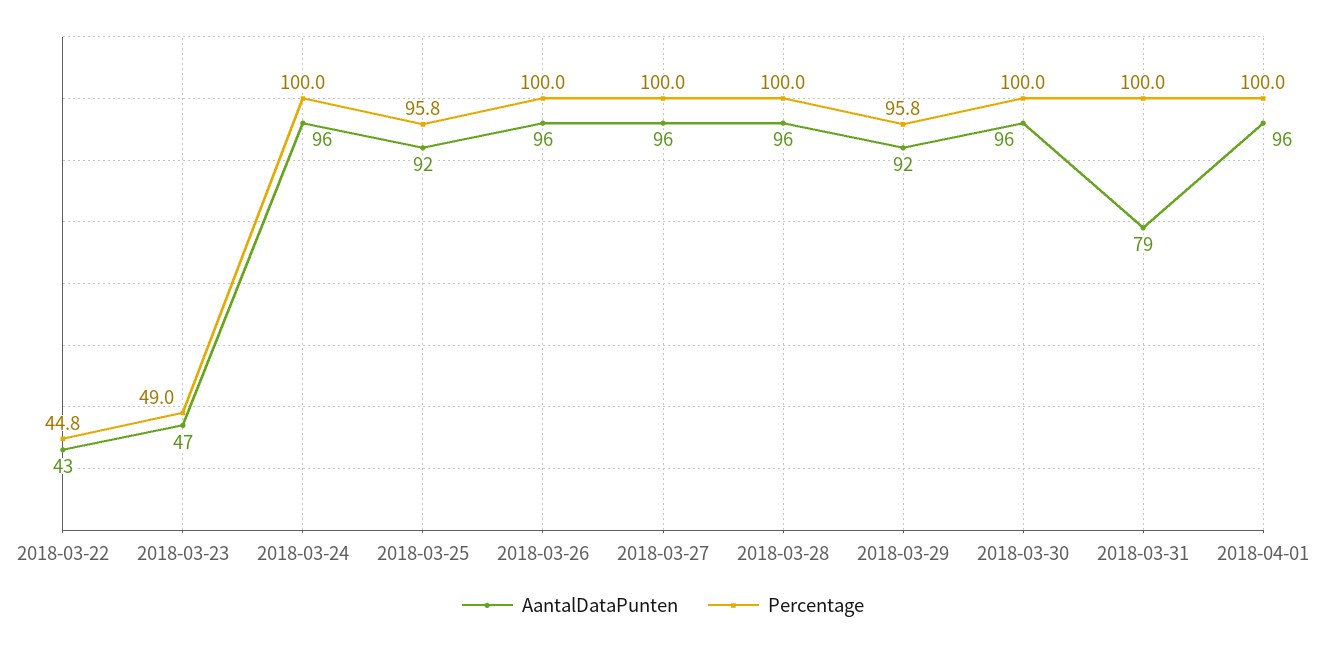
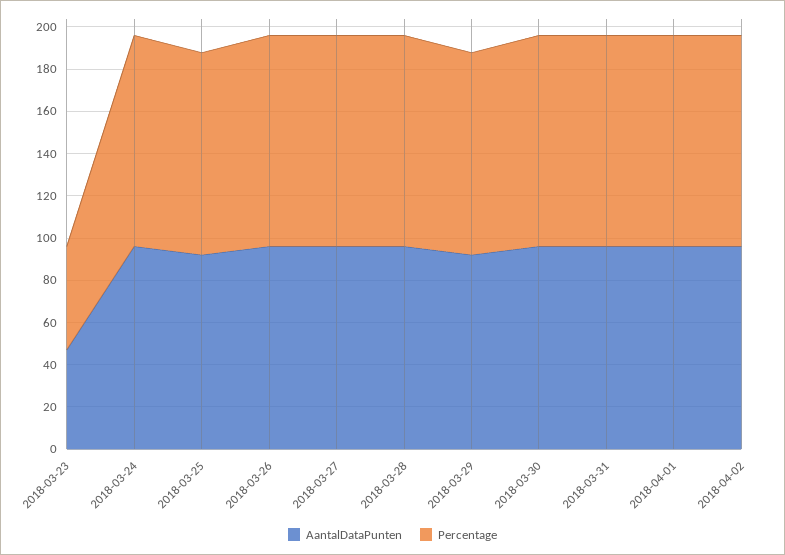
AantalDataPunten, 2018-03-22: 43 -> none
Percentage, 2018-03-22: 44.8 -> none
AantalDataPunten, 2018-03-31: 79 -> 95
AantalDataPunten, 2018-04-02: none -> 95
Percentage, 2018-04-02: none -> 100

